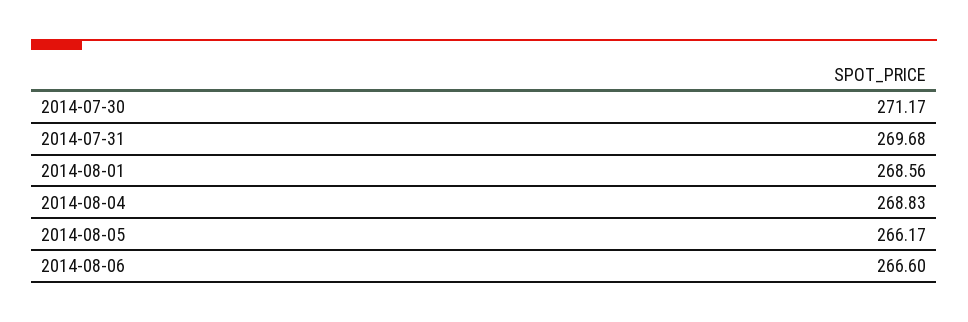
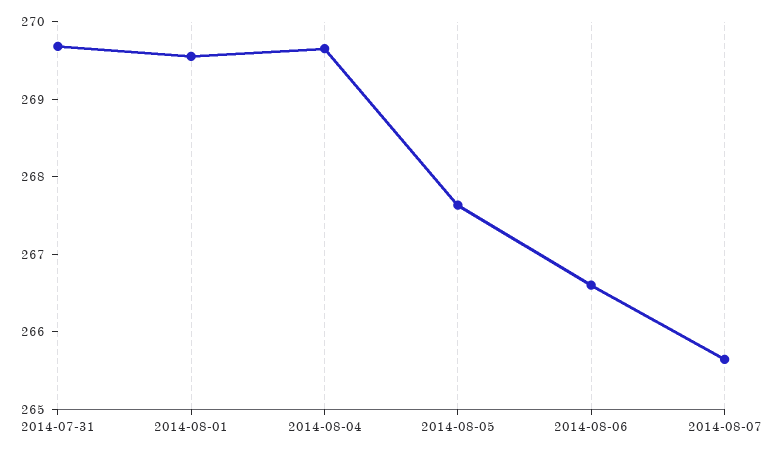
2014-07-30: 271.17 -> none
2014-08-01: 268.56 -> 269.6
2014-08-04: 268.83 -> 269.6
2014-08-05: 266.17 -> 267.6
2014-08-07: none -> 265.6

